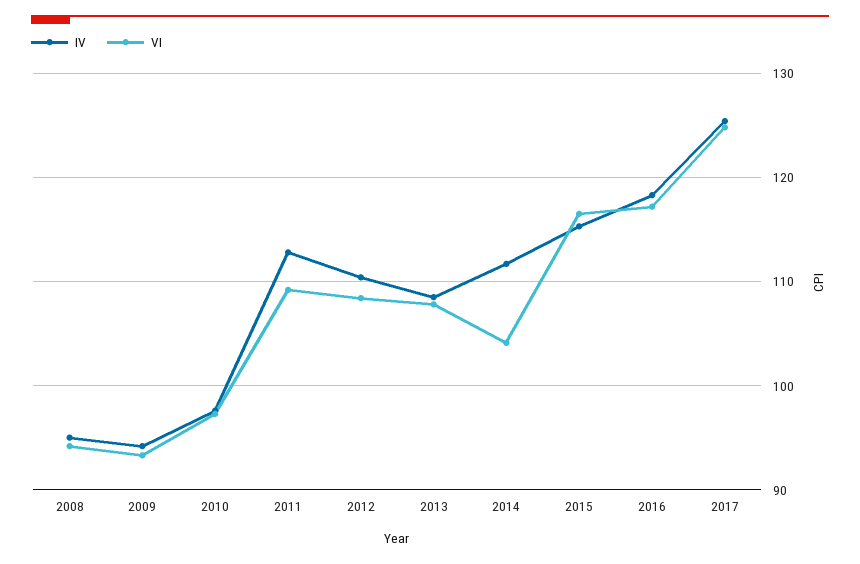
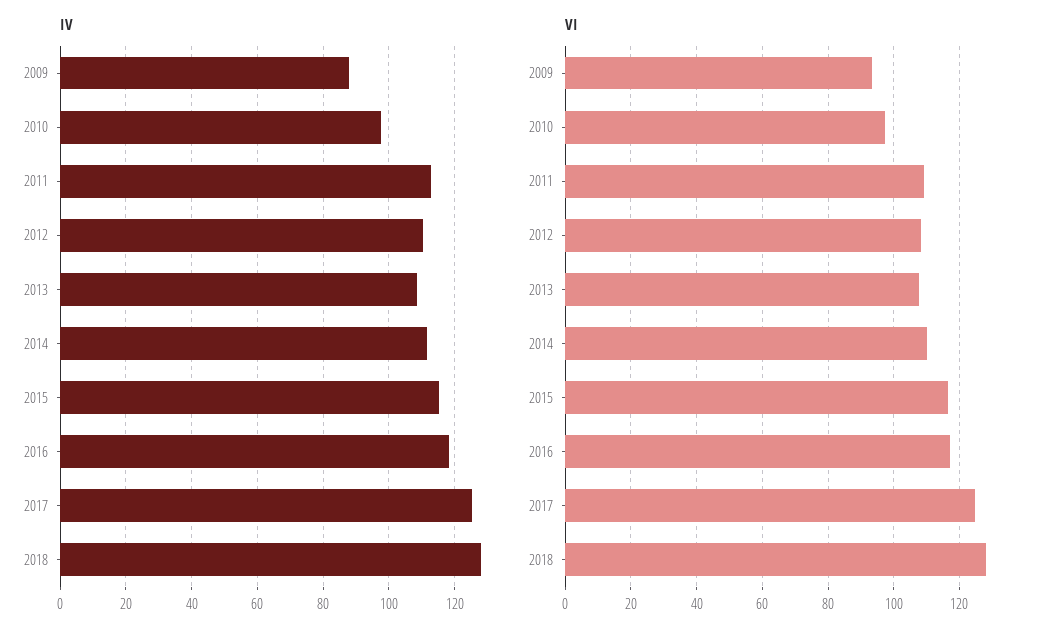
IV, 2008: 95 -> none
VI, 2008: 94 -> none
IV, 2009: 94 -> 88
VI, 2014: 104 -> 110
IV, 2018: none -> 128
VI, 2018: none -> 128

